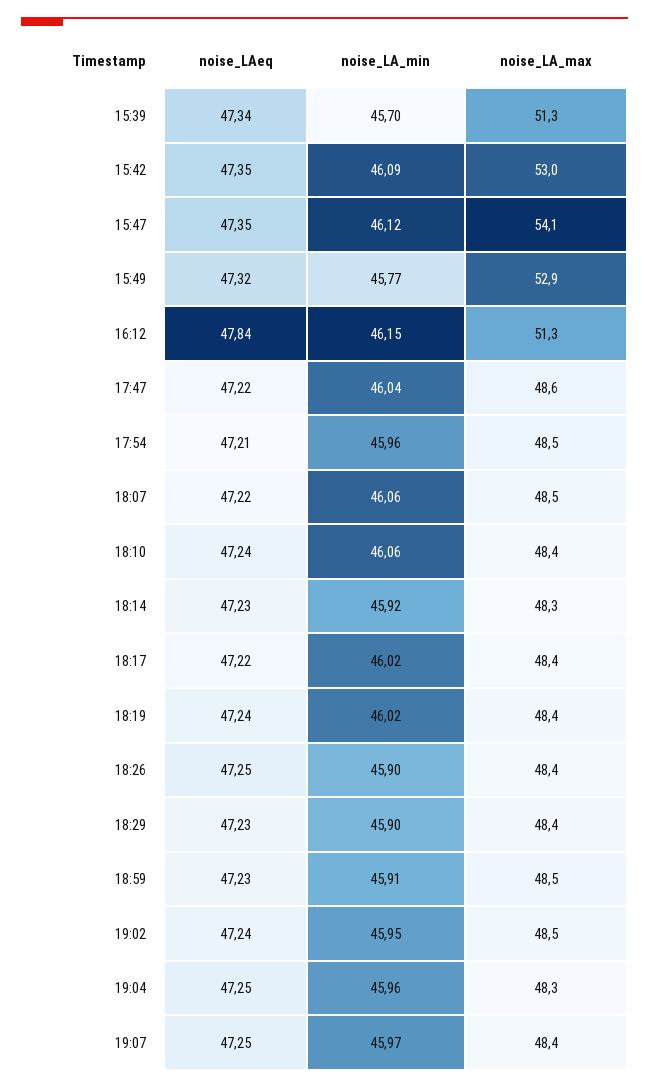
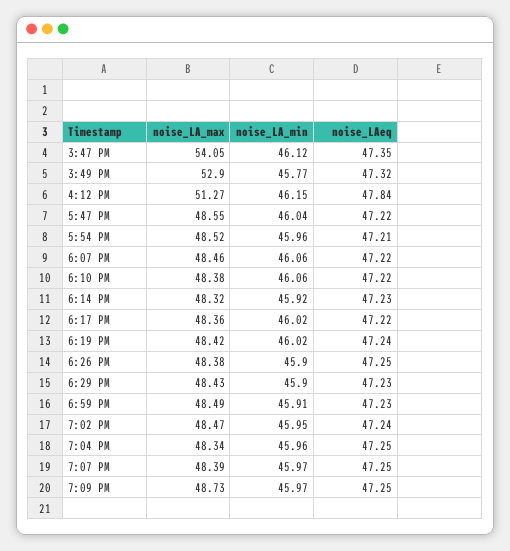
noise_LAeq, 15:39: 47.34 -> none
noise_LA_min, 15:39: 45.7 -> none
noise_LA_max, 15:39: 51.3 -> none
noise_LAeq, 15:42: 47.35 -> none
noise_LA_min, 15:42: 46.09 -> none
noise_LA_max, 15:42: 53 -> none
noise_LAeq, 18:10: 47.24 -> 47.22
noise_LA_max, 7:09 PM: none -> 48.73
noise_LA_min, 7:09 PM: none -> 45.97
noise_LAeq, 7:09 PM: none -> 47.25

